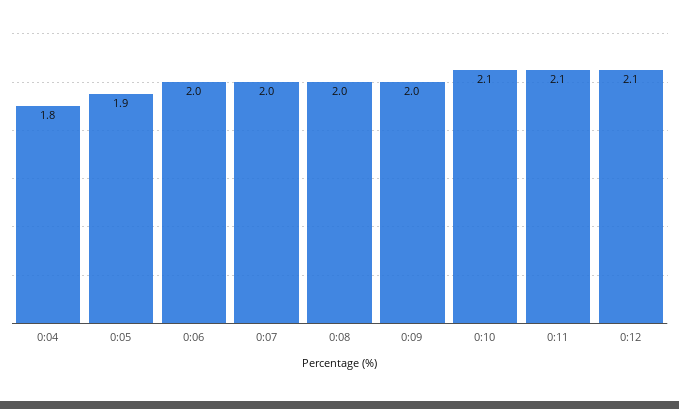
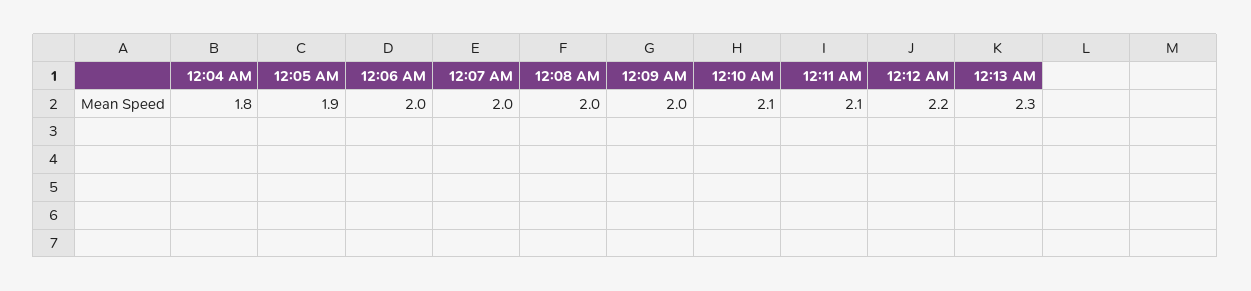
0:12: 2.1 -> 2.2
12:13 AM: none -> 2.3

